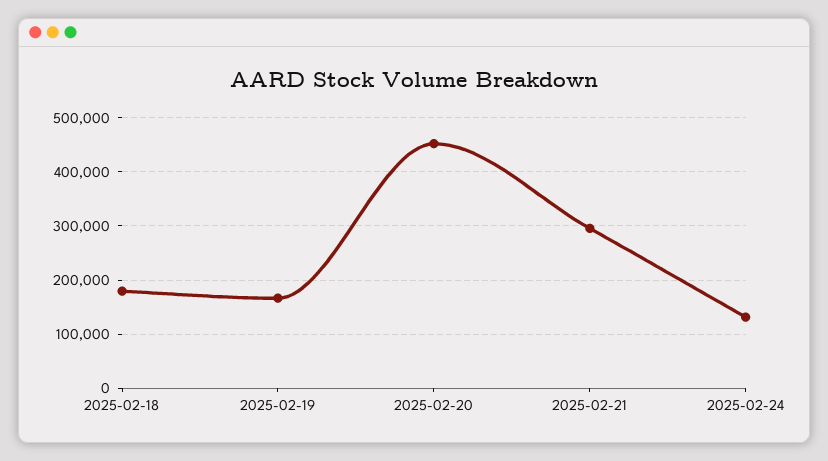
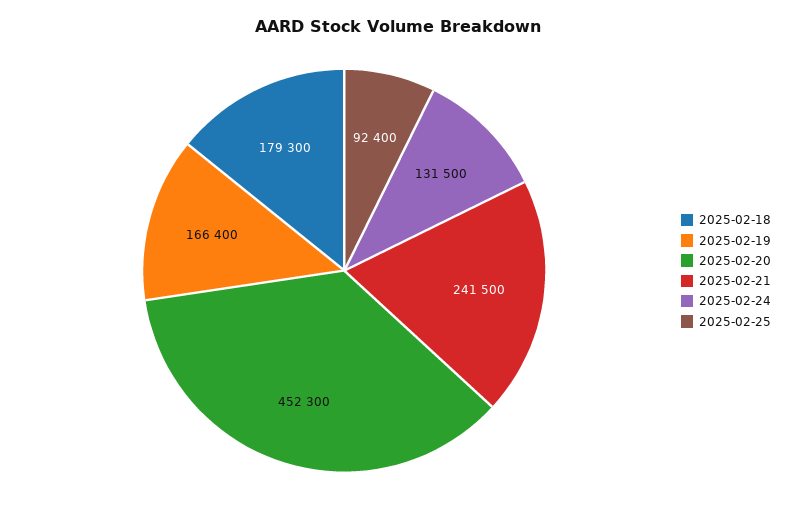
2025-02-21: 300000 -> 241500
2025-02-25: none -> 92400

